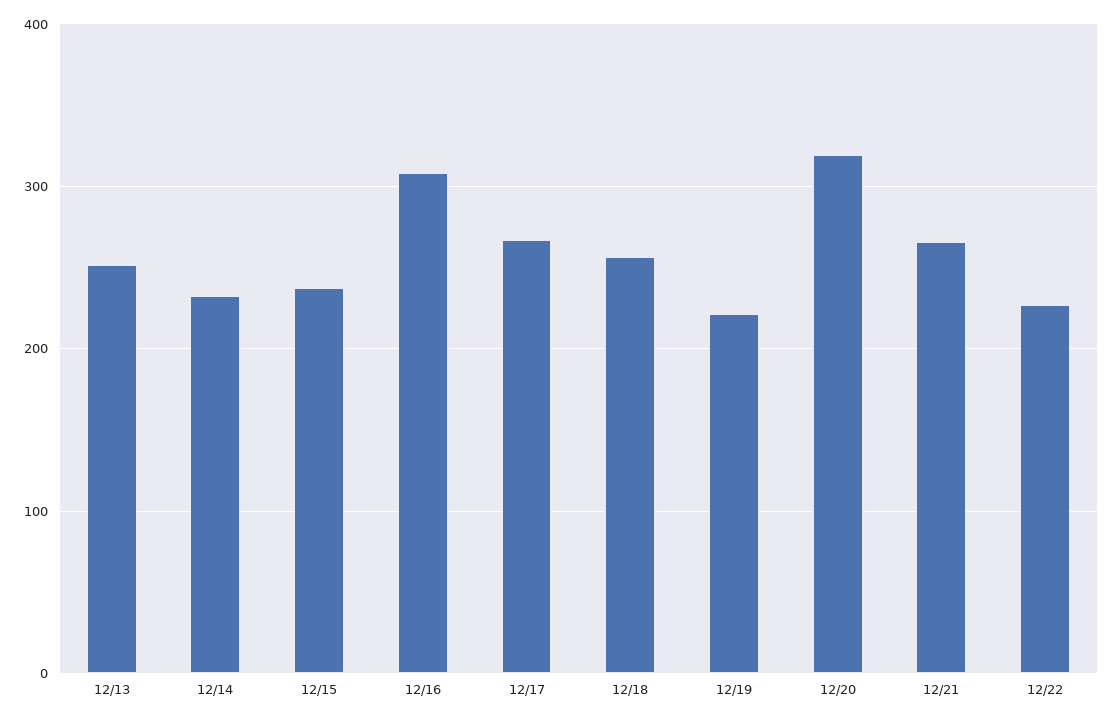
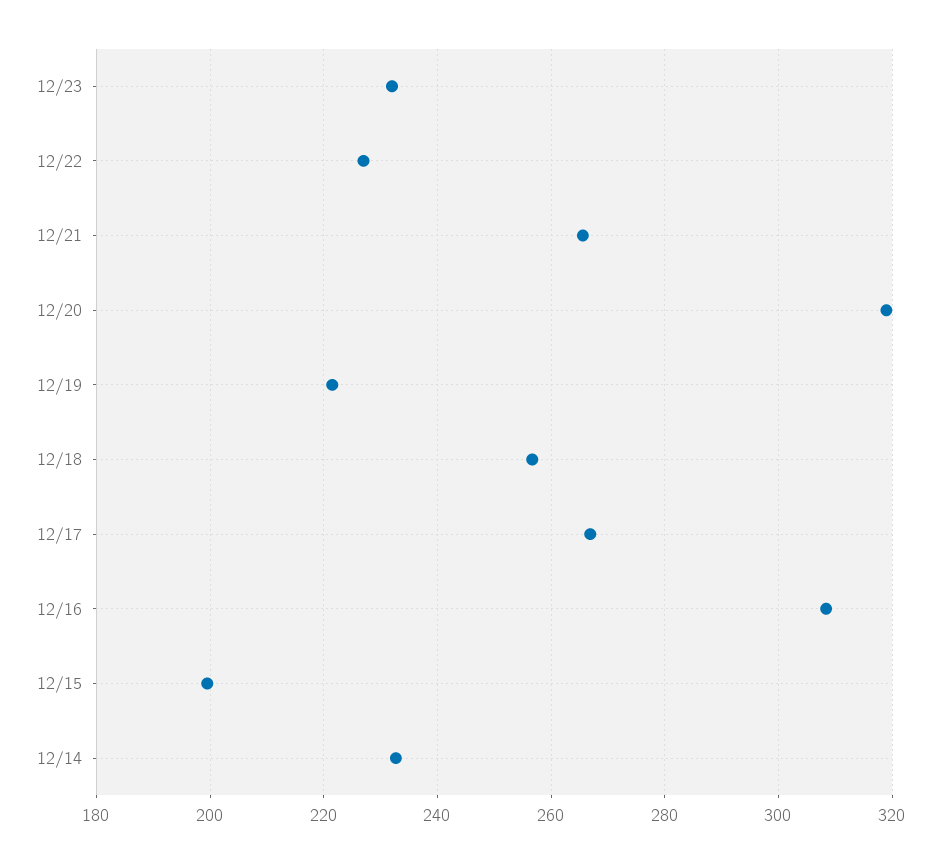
12/13: 250 -> none
12/15: 240 -> 200
12/23: none -> 232

